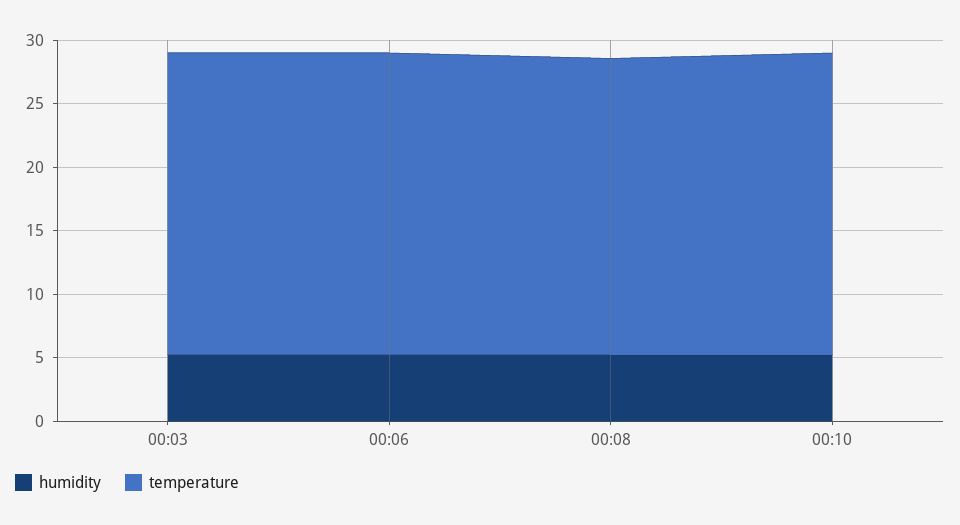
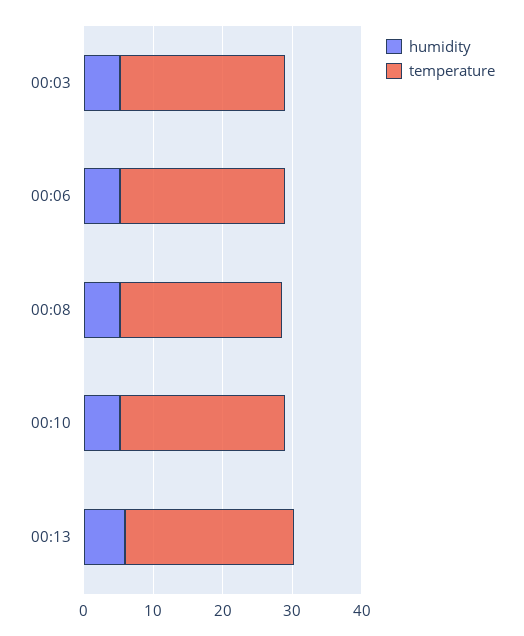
humidity, 00:13: none -> 6
temperature, 00:13: none -> 24

